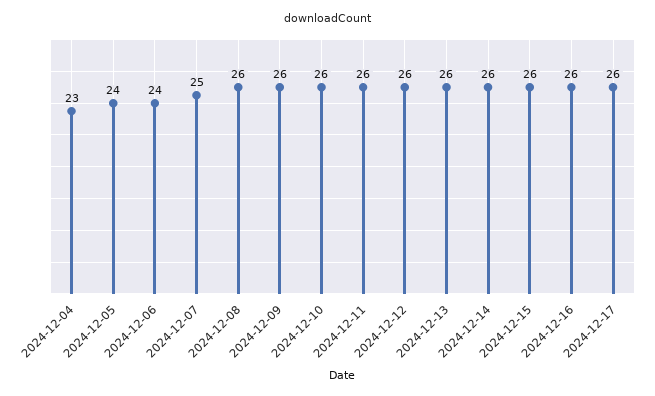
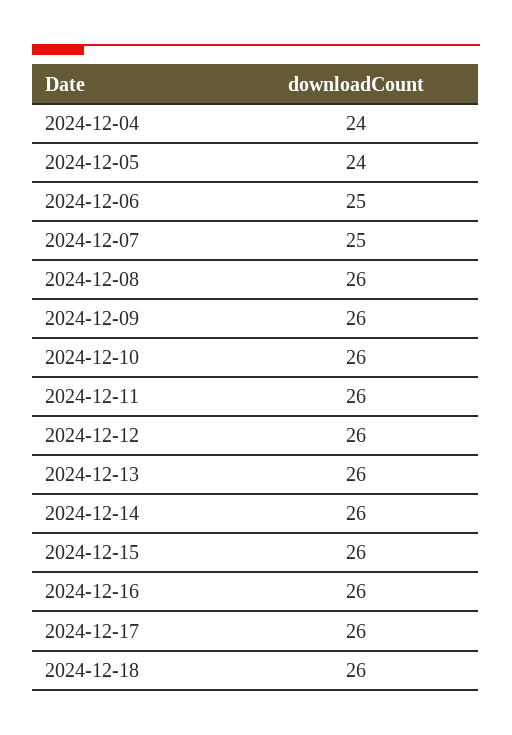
2024-12-04: 23 -> 24
2024-12-06: 24 -> 25
2024-12-18: none -> 26

